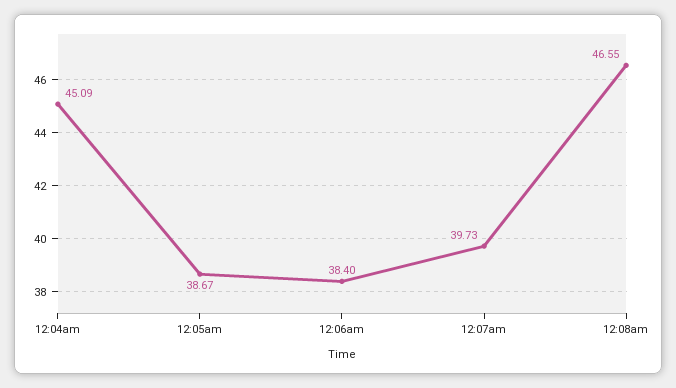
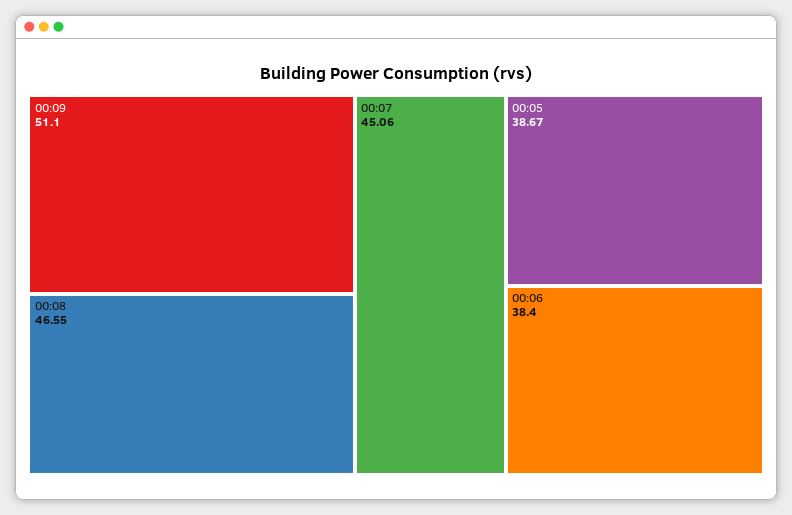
12:04am: 45.09 -> none
12:07am: 39.73 -> 45.06
00:09: none -> 51.1

